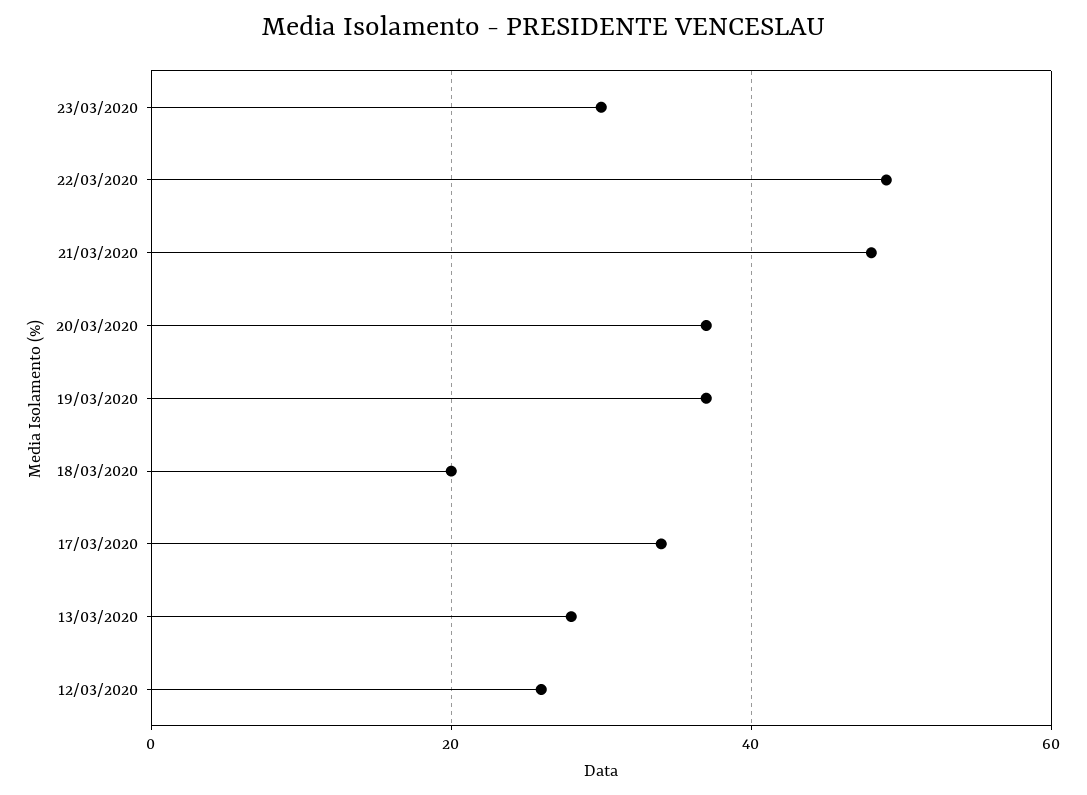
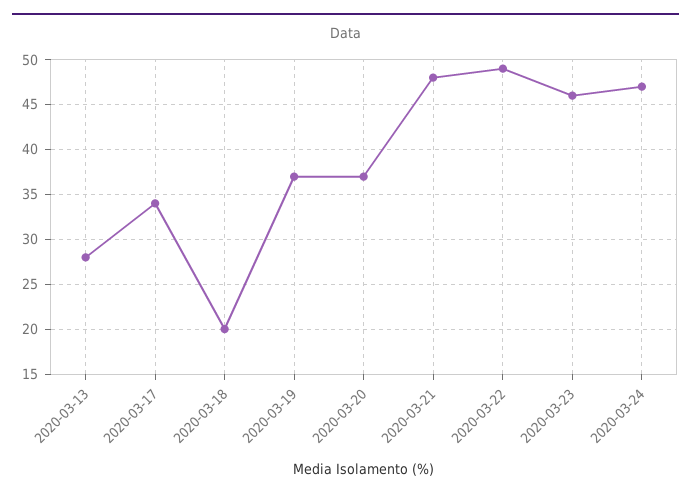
23/03/2020: 30 -> 46
12/03/2020: 25 -> none
2020-03-24: none -> 47

